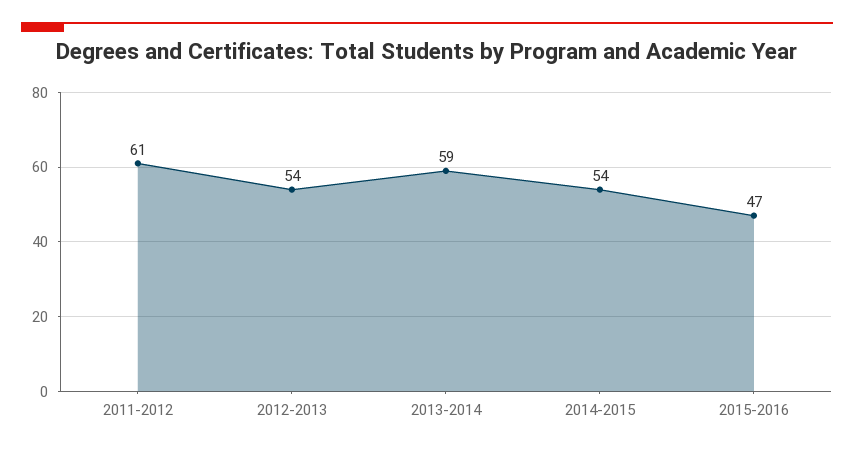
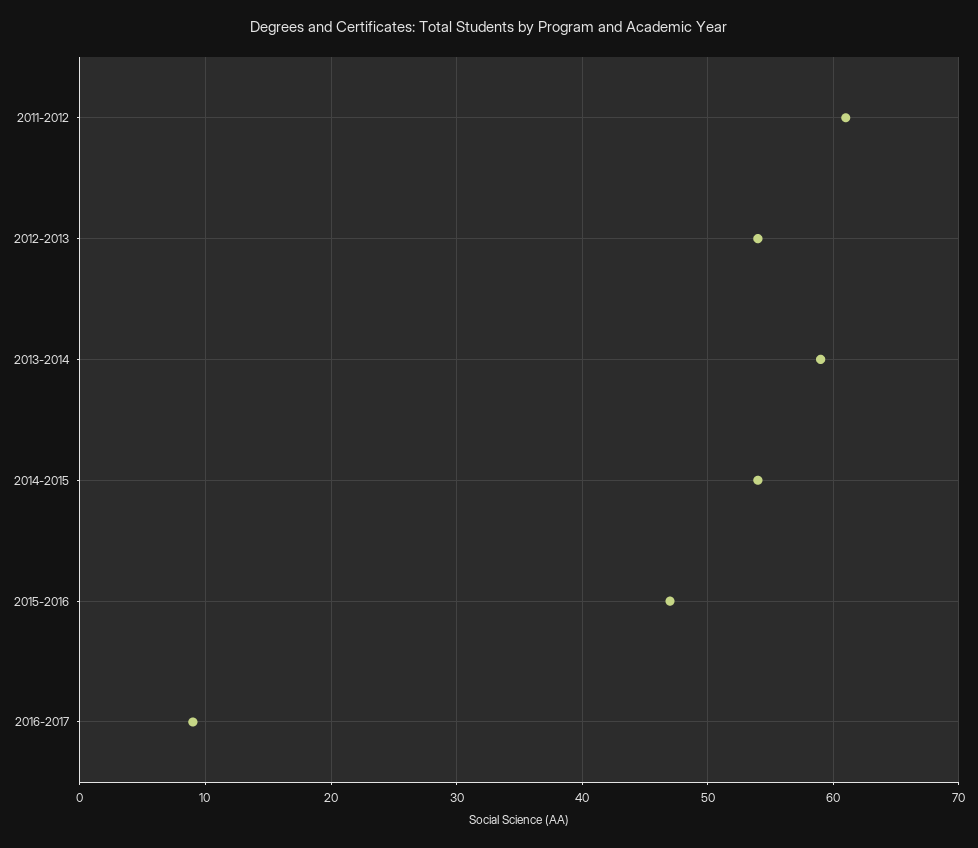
2016-2017: none -> 9

